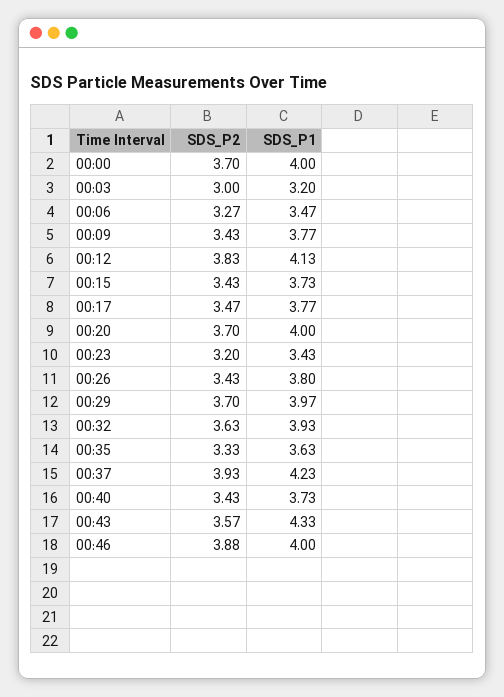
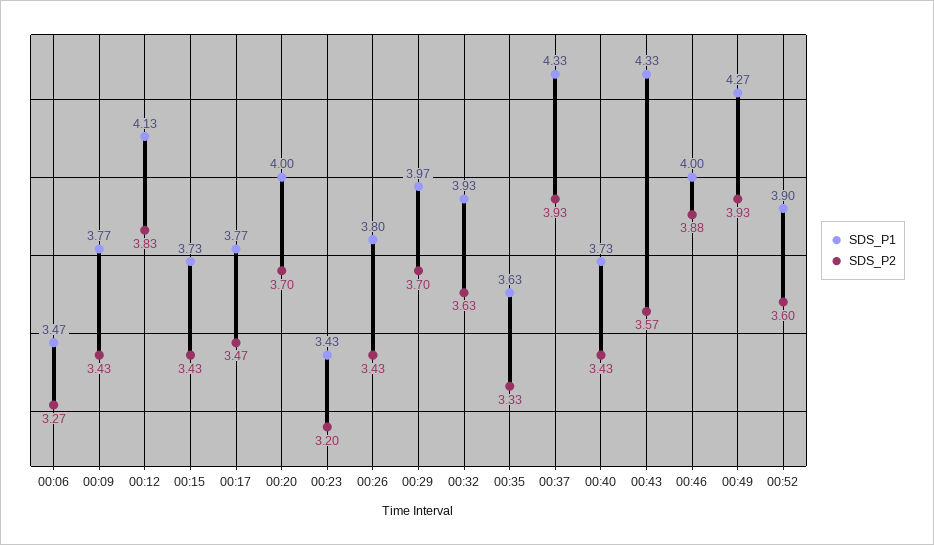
SDS_P2, 00:00: 3.7 -> none
SDS_P1, 00:00: 4 -> none
SDS_P2, 00:03: 3 -> none
SDS_P1, 00:03: 3.2 -> none
SDS_P1, 00:37: 4.23 -> 4.33
SDS_P1, 00:49: none -> 4.27
SDS_P2, 00:49: none -> 3.93
SDS_P1, 00:52: none -> 3.9
SDS_P2, 00:52: none -> 3.6

